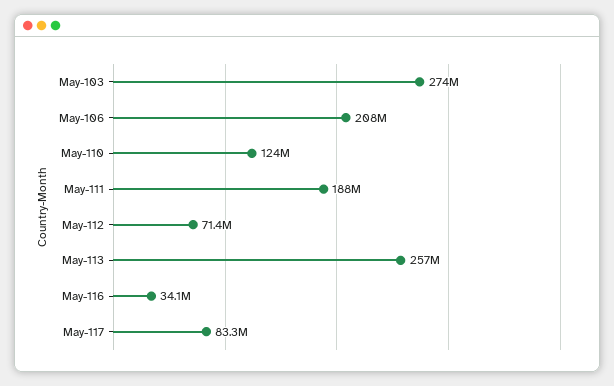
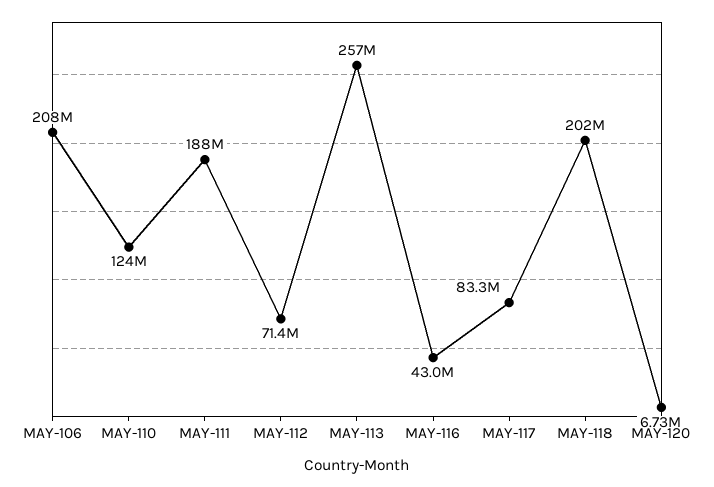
May-103: 274000000 -> none
May-116: 34100000 -> 43000000
MAY-118: none -> 202000000
MAY-120: none -> 6730000

